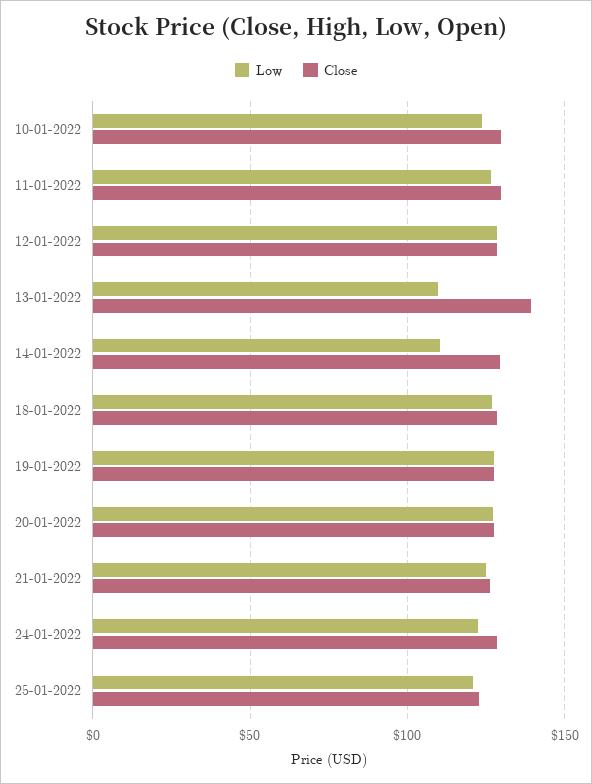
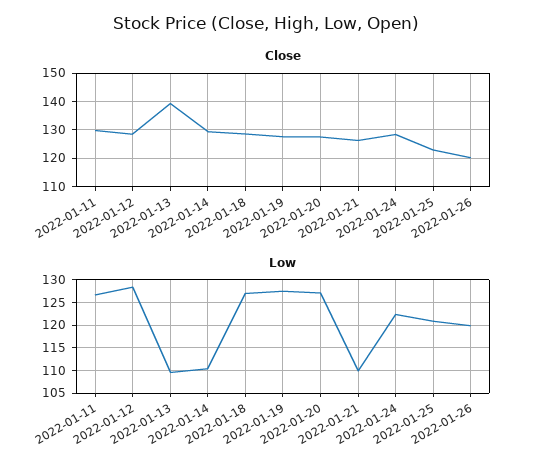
Low, 10-01-2022: 125 -> none
Close, 10-01-2022: 130 -> none
Low, 21-01-2022: 125 -> 110
Close, 2022-01-26: none -> 120
Low, 2022-01-26: none -> 120

